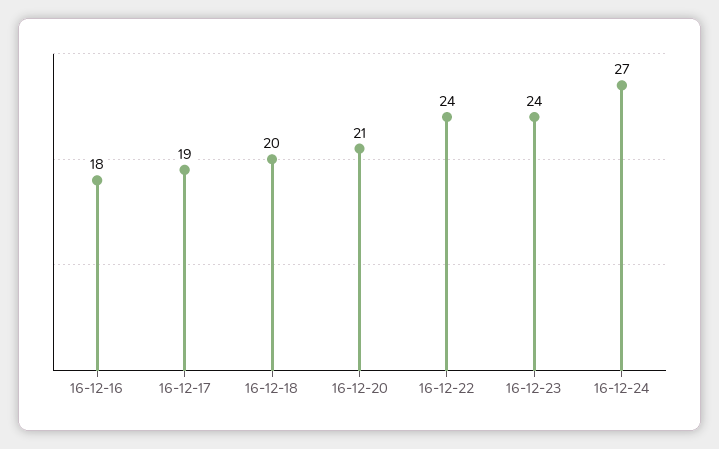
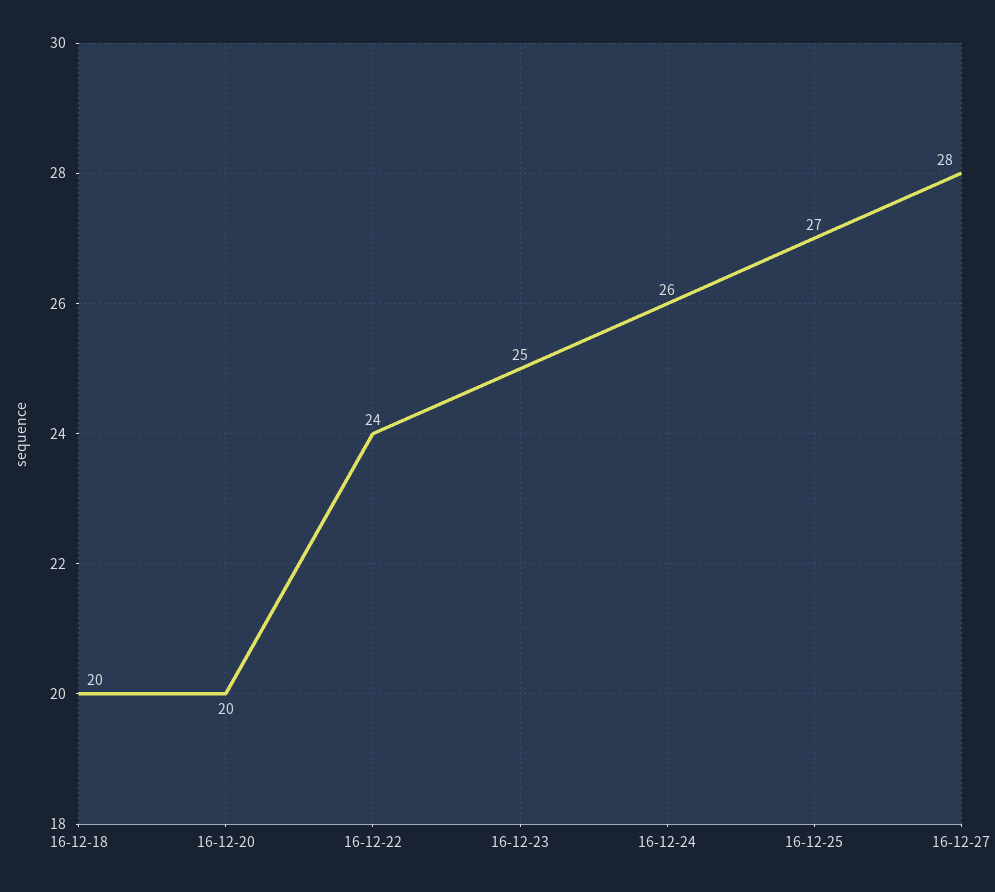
16-12-16: 18 -> none
16-12-17: 19 -> none
16-12-20: 21 -> 20
16-12-23: 24 -> 25
16-12-24: 27 -> 26
16-12-25: none -> 27
16-12-27: none -> 28

